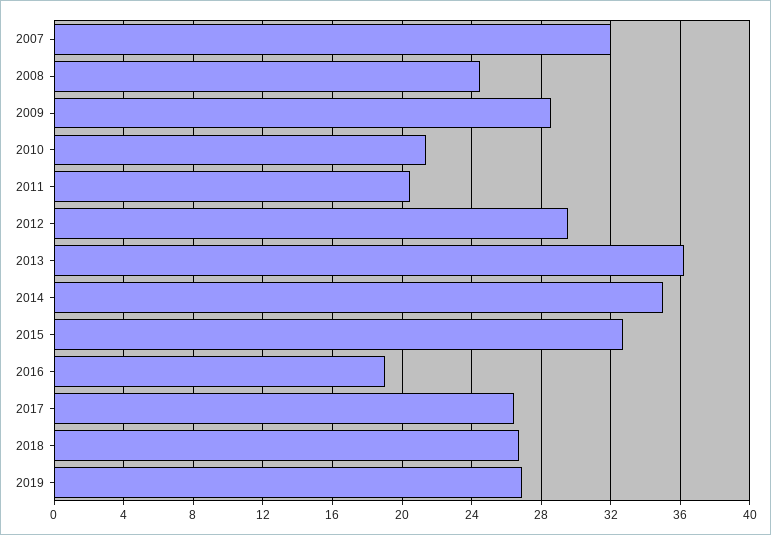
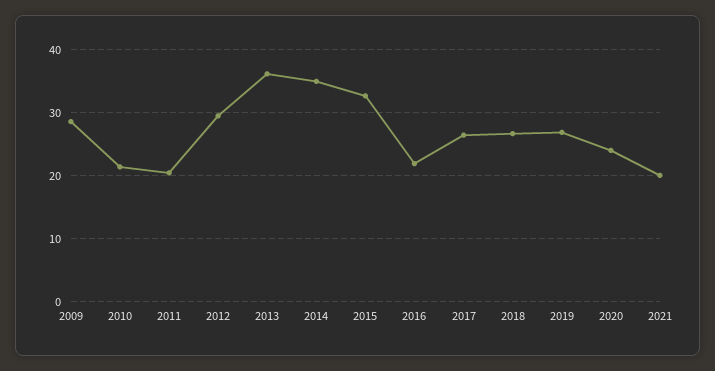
2007: 32 -> none
2008: 24.5 -> none
2016: 19 -> 22
2020: none -> 24
2021: none -> 20

